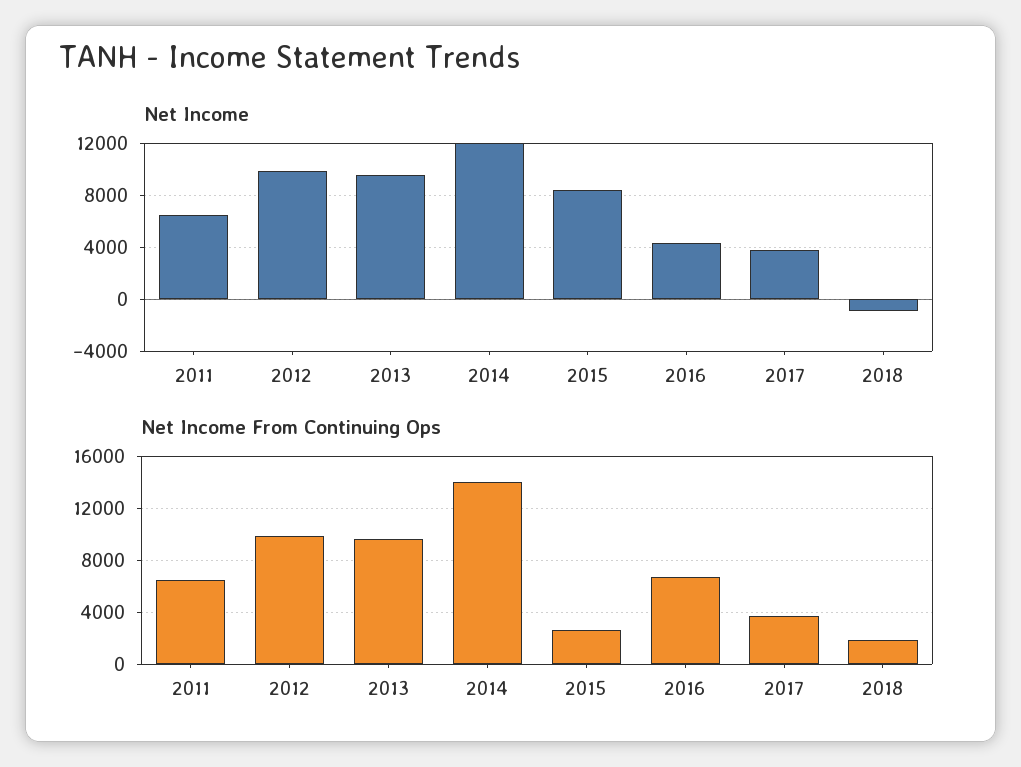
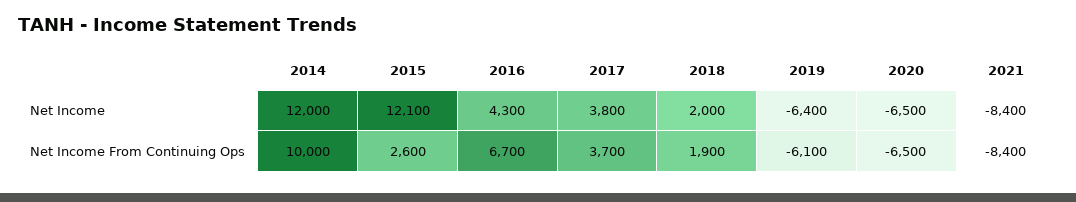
Net Income, 2011: 6500 -> none
Net Income, 2012: 10000 -> none
Net Income, 2013: 9500 -> none
Net Income, 2015: 8500 -> 12100
Net Income, 2018: -1000 -> 2000
Net Income From Continuing Ops, 2011: 6500 -> none
Net Income From Continuing Ops, 2012: 10000 -> none
Net Income From Continuing Ops, 2013: 9500 -> none
Net Income From Continuing Ops, 2014: 14000 -> 10000
Net Income, 2019: none -> -6400
Net Income, 2020: none -> -6500
Net Income, 2021: none -> -8400
Net Income From Continuing Ops, 2019: none -> -6100
Net Income From Continuing Ops, 2020: none -> -6500
Net Income From Continuing Ops, 2021: none -> -8400

